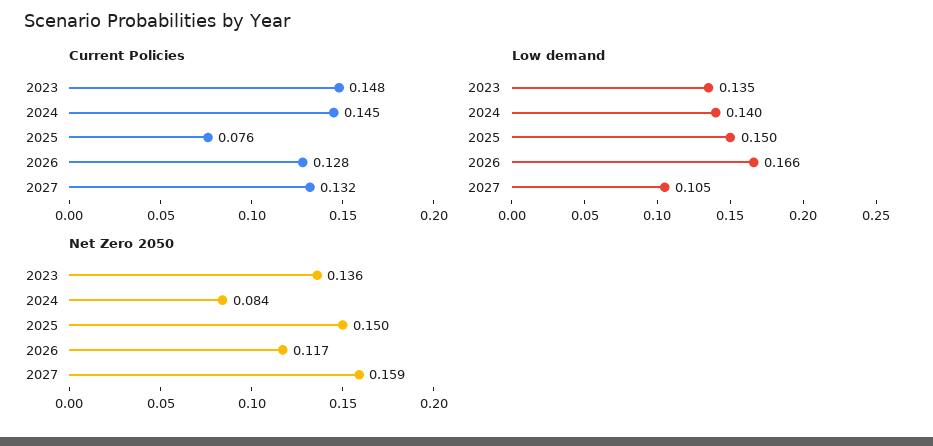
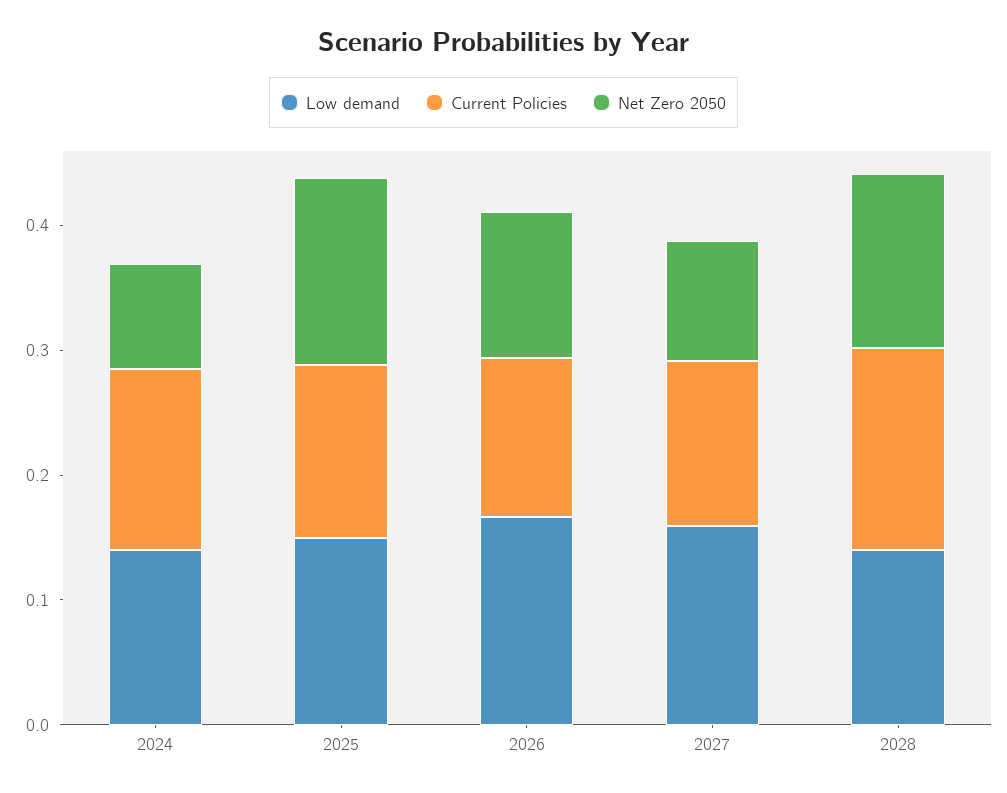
Current Policies, 2023: 0.148 -> none
Current Policies, 2025: 0.076 -> 0.14
Low demand, 2023: 0.135 -> none
Low demand, 2027: 0.105 -> 0.16
Net Zero 2050, 2023: 0.136 -> none
Net Zero 2050, 2027: 0.159 -> 0.1
Low demand, 2028: none -> 0.14
Current Policies, 2028: none -> 0.16
Net Zero 2050, 2028: none -> 0.14

